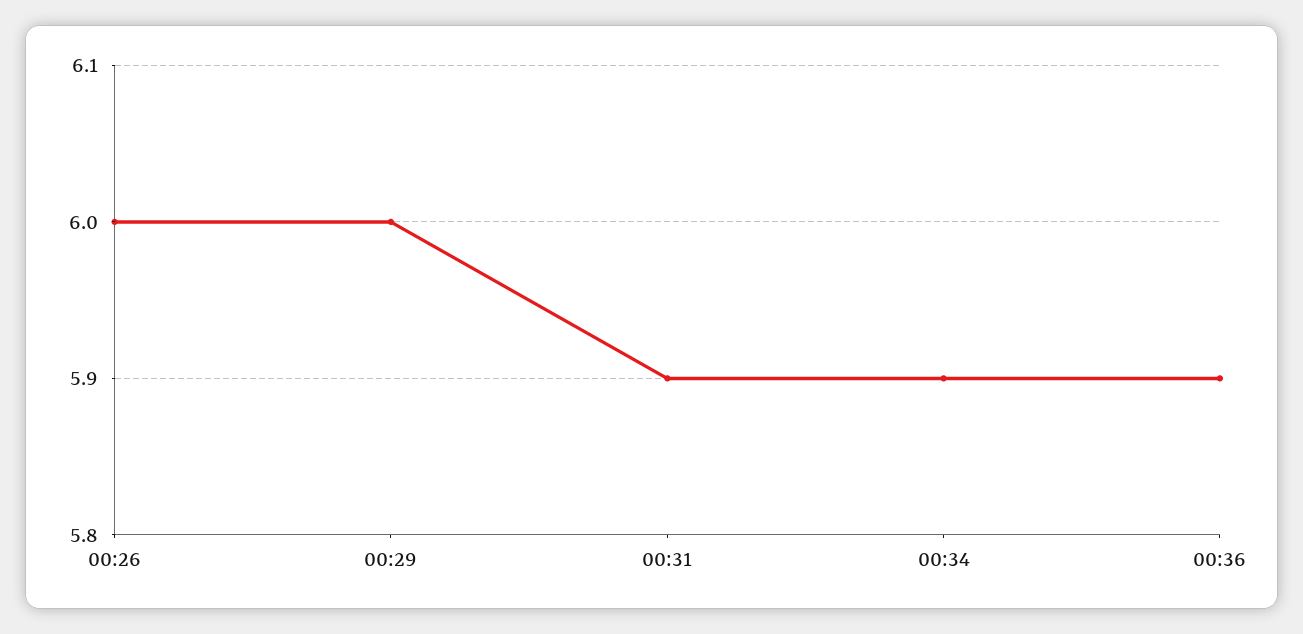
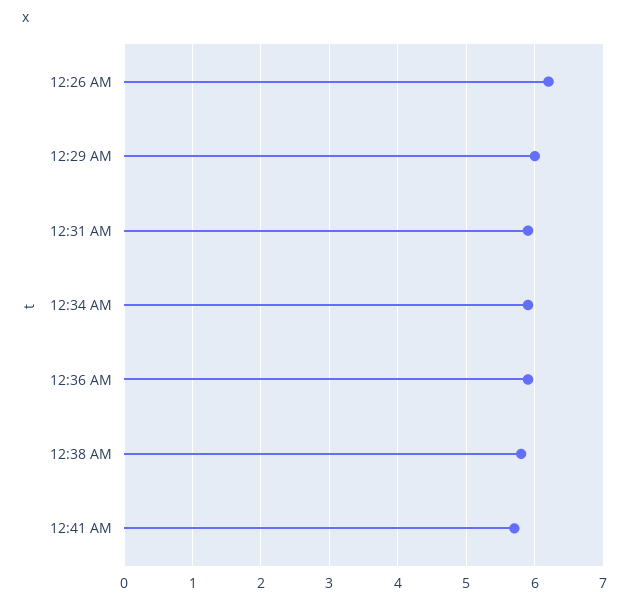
00:26: 6 -> 6.2
12:38 AM: none -> 5.8
12:41 AM: none -> 5.7

